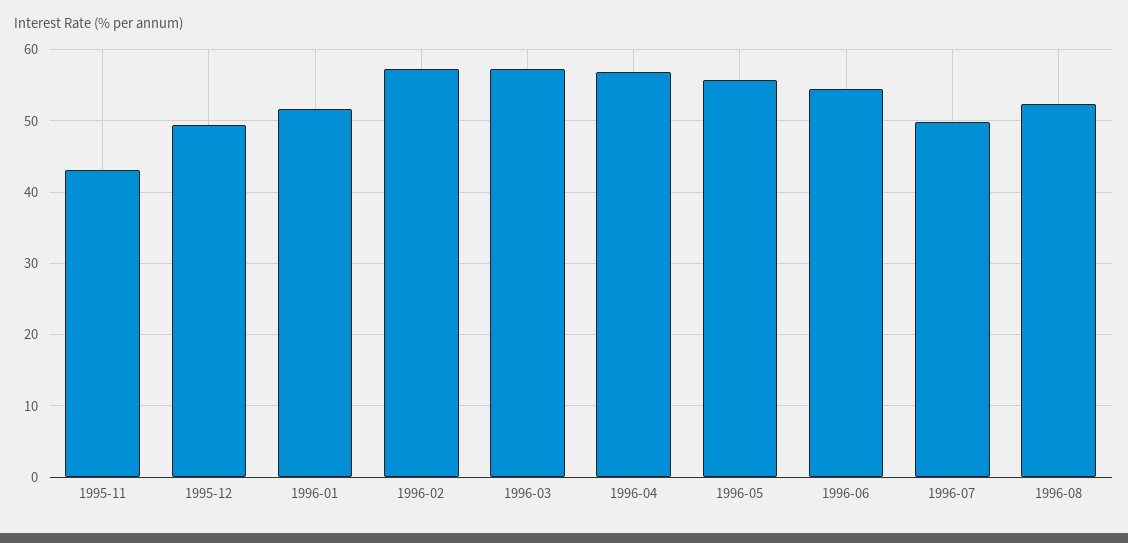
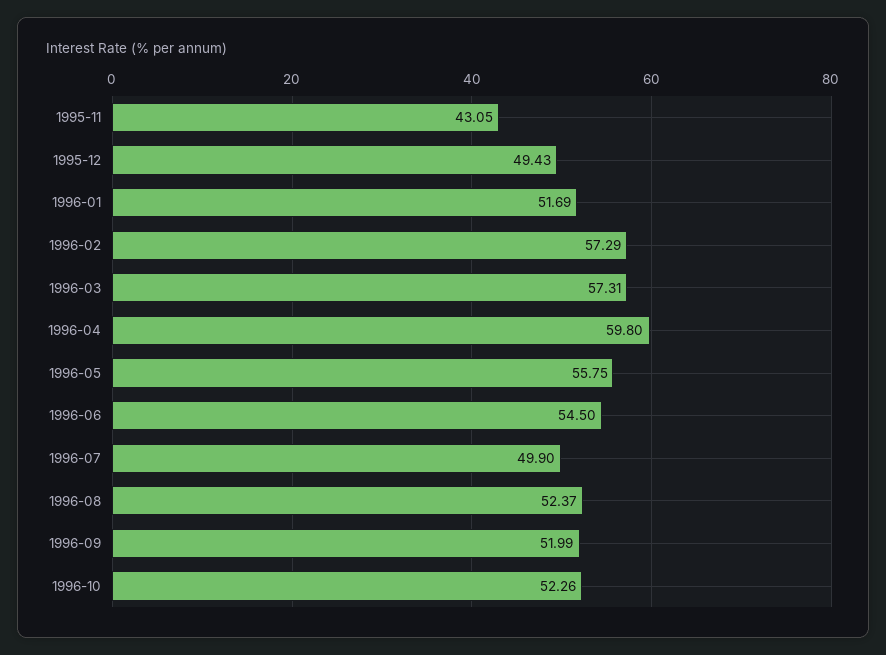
1996-04: 57 -> 59.8
1996-09: none -> 51.99
1996-10: none -> 52.26

